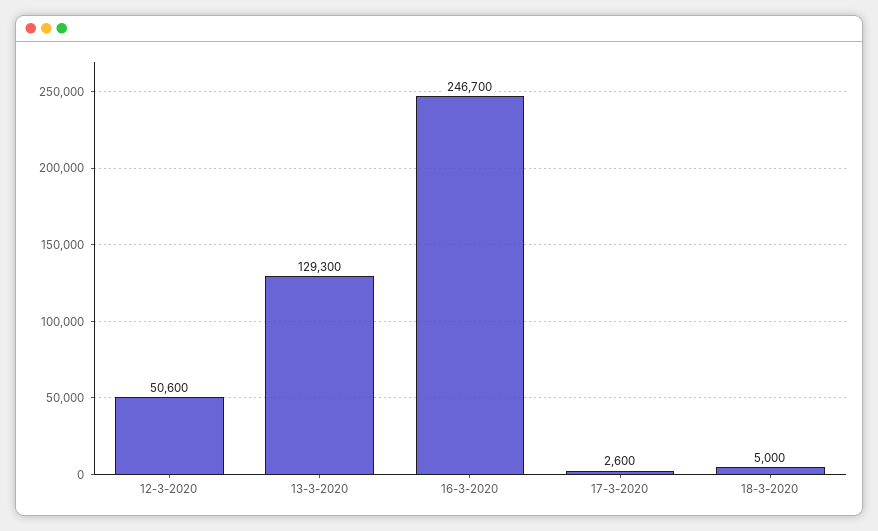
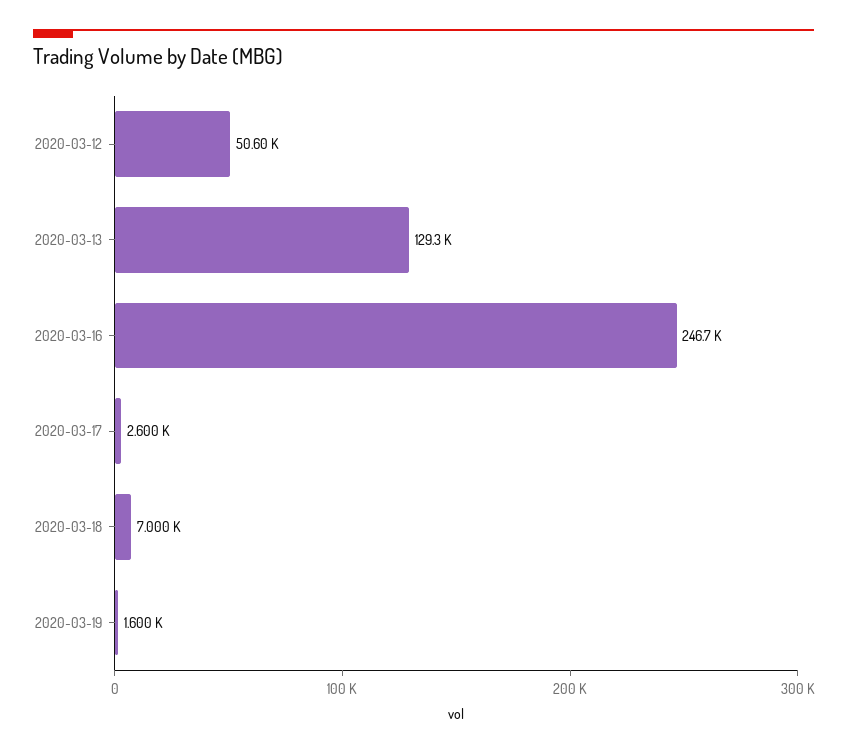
18-3-2020: 5000 -> 7000
2020-03-19: none -> 1600

